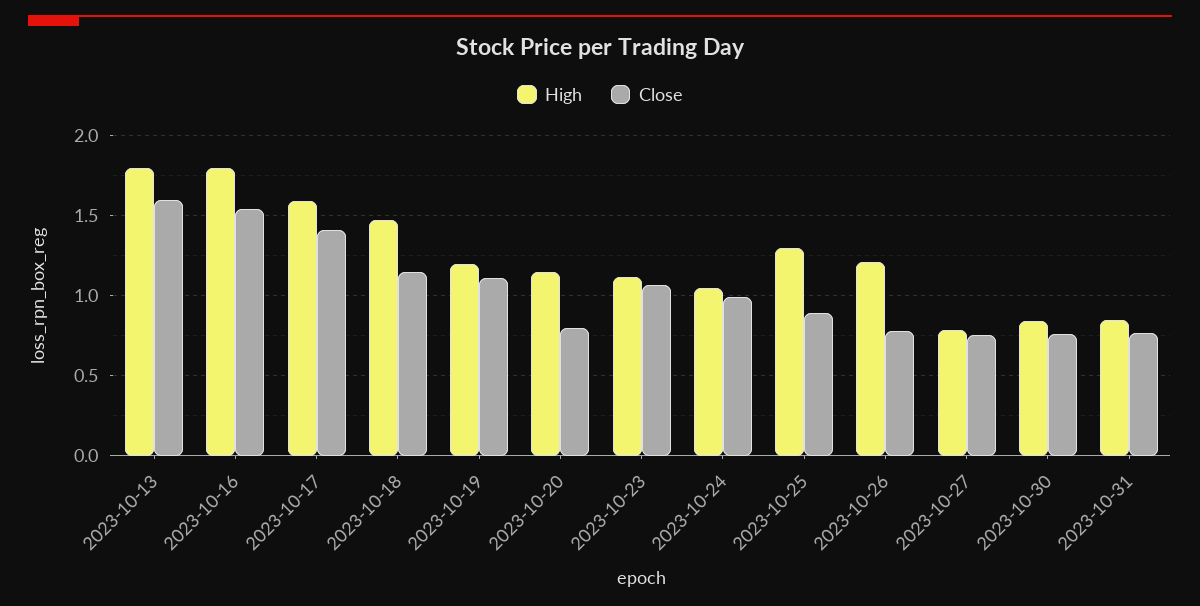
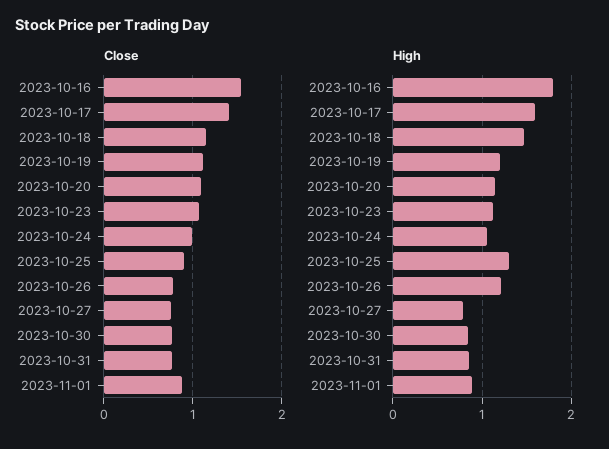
High, 2023-10-13: 1.8 -> none
Close, 2023-10-13: 1.6 -> none
Close, 2023-10-20: 0.8 -> 1.1
Close, 2023-11-01: none -> 0.9
High, 2023-11-01: none -> 0.9

